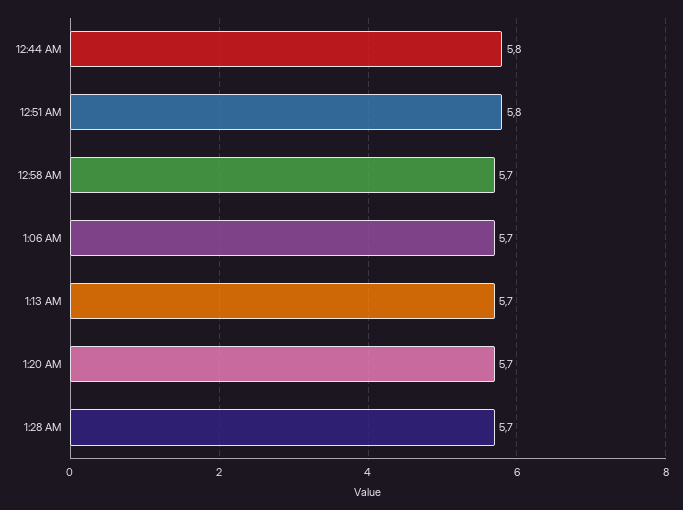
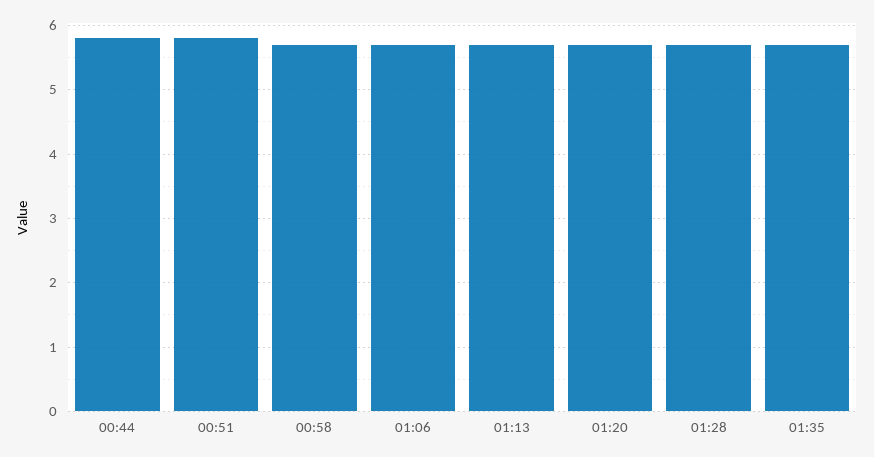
01:35: none -> 5.7

